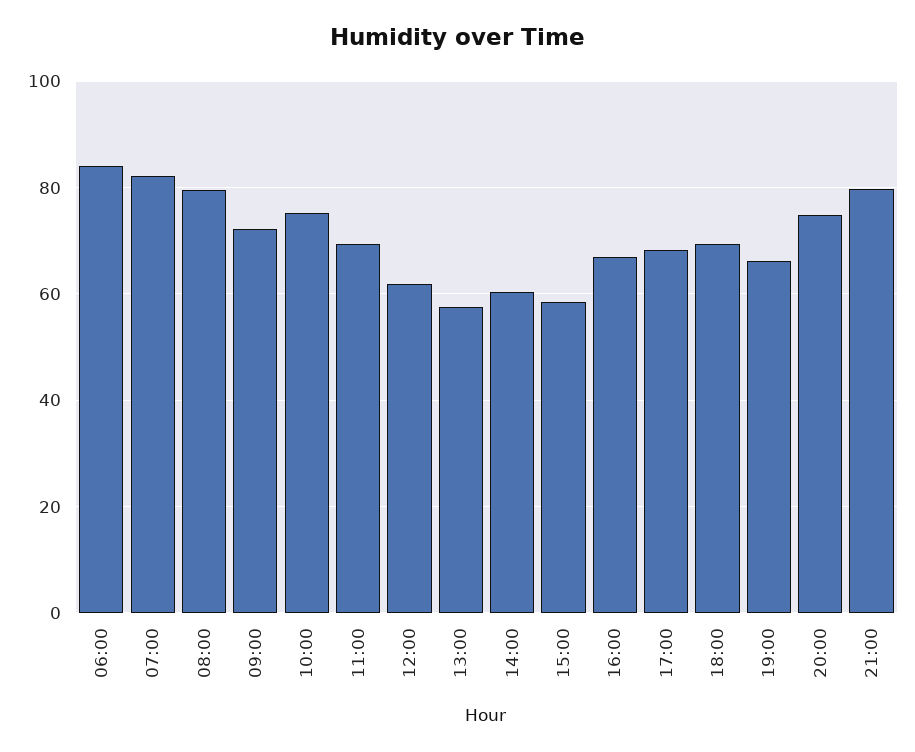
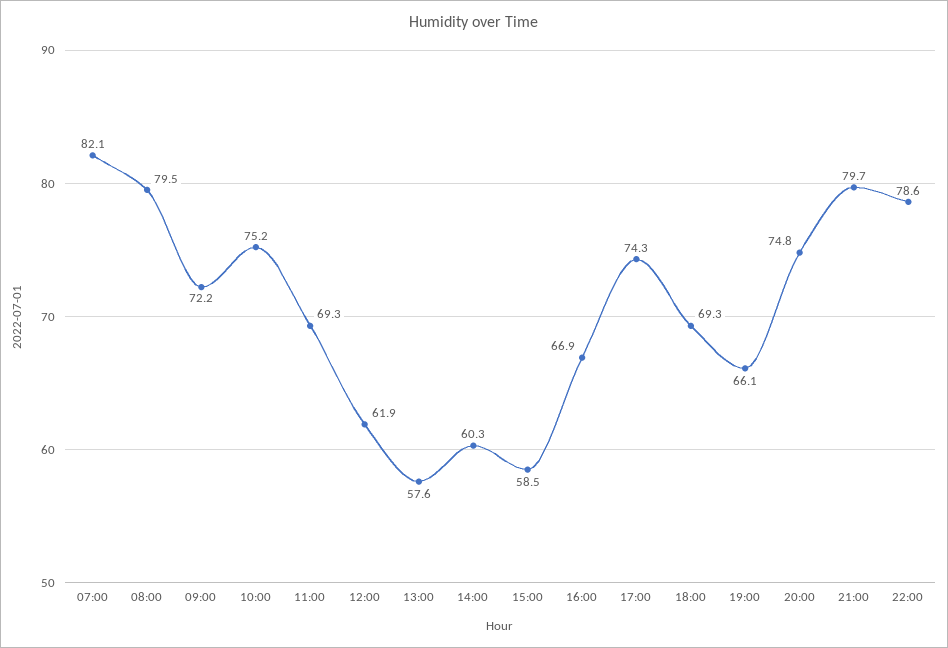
06:00: 84 -> none
17:00: 68 -> 74.3
22:00: none -> 78.6

